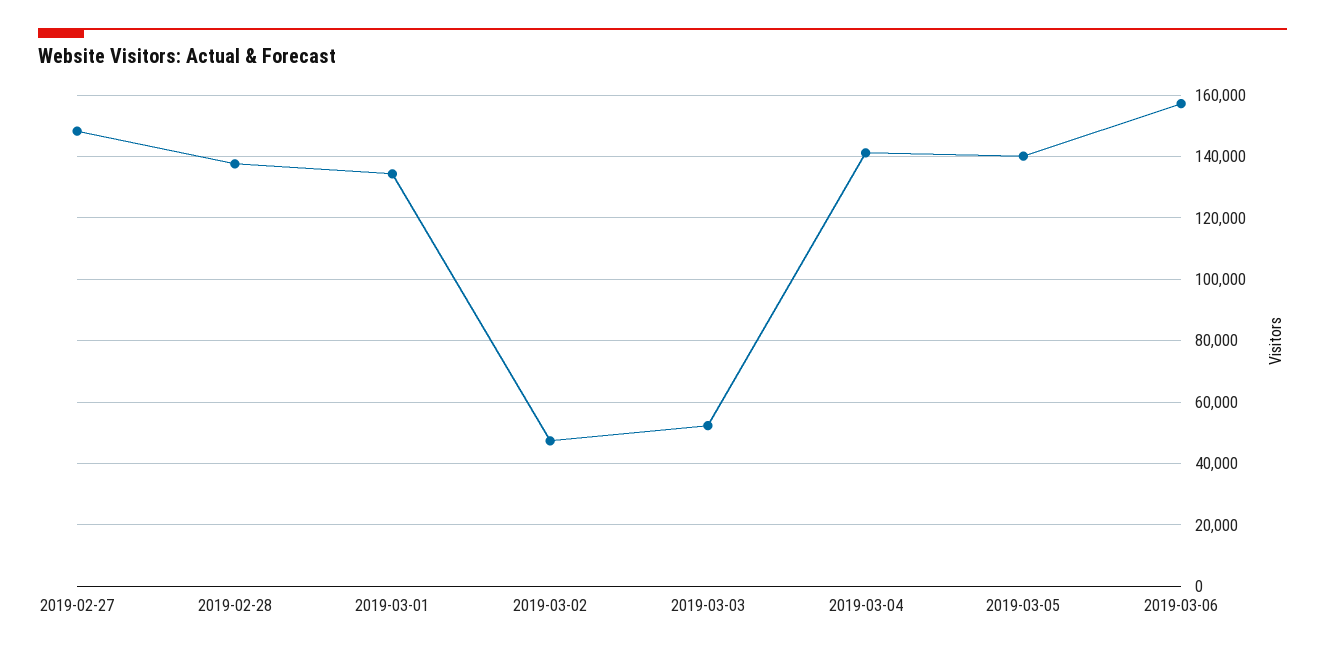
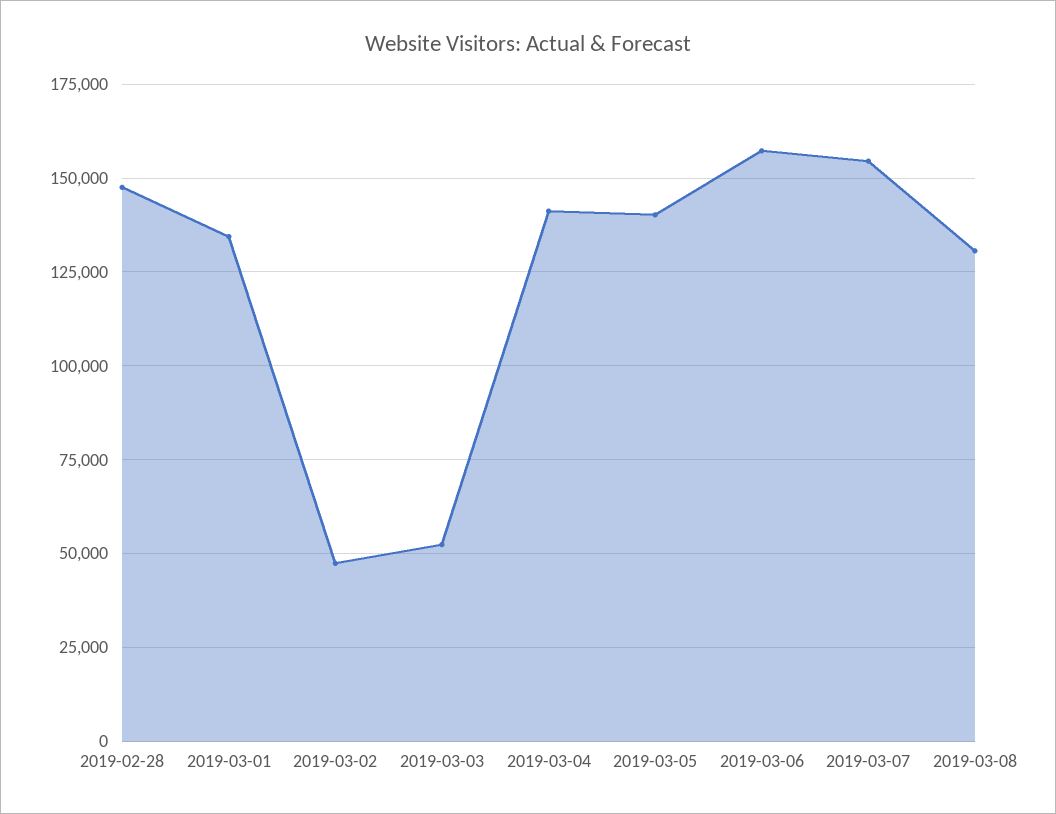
2019-02-27: 148000 -> none
2019-02-28: 138000 -> 147500
2019-03-07: none -> 155000
2019-03-08: none -> 130000

